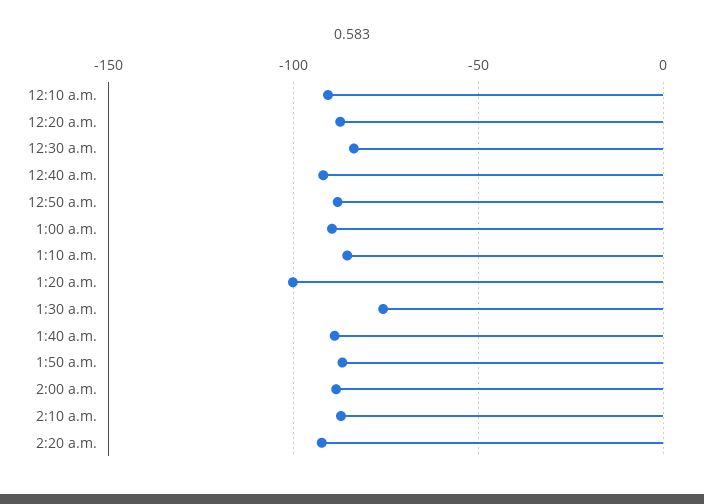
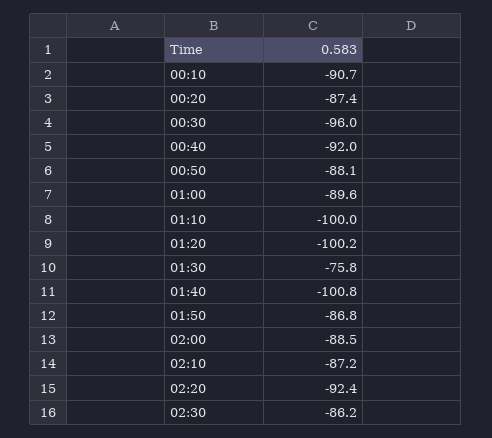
12:30 a.m.: -85 -> -96
1:10 a.m.: -85 -> -100
1:40 a.m.: -90 -> -100.8
02:30: none -> -86.2

